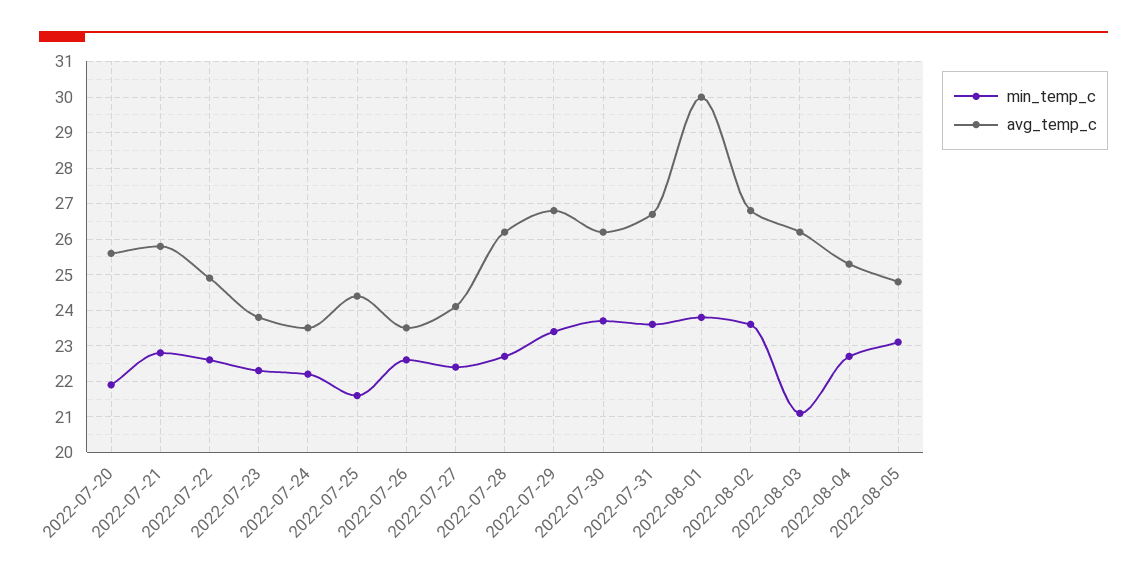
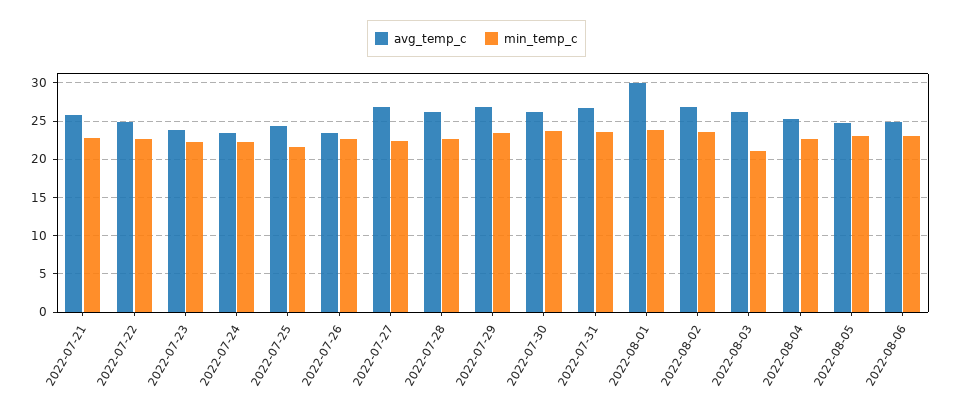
min_temp_c, 2022-07-20: 22 -> none
avg_temp_c, 2022-07-20: 25.5 -> none
avg_temp_c, 2022-07-27: 24 -> 27
avg_temp_c, 2022-08-06: none -> 25
min_temp_c, 2022-08-06: none -> 23

